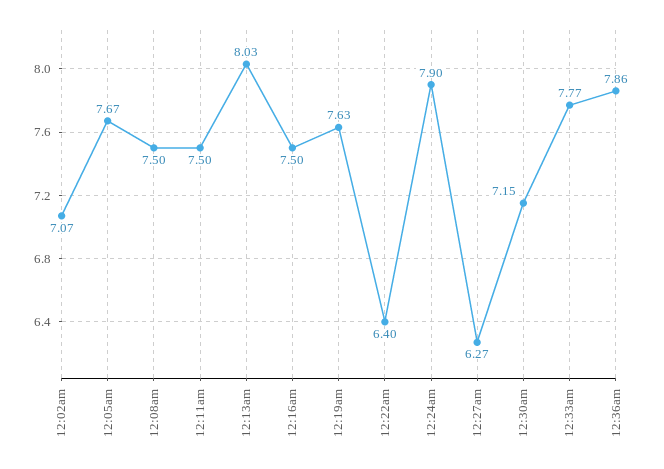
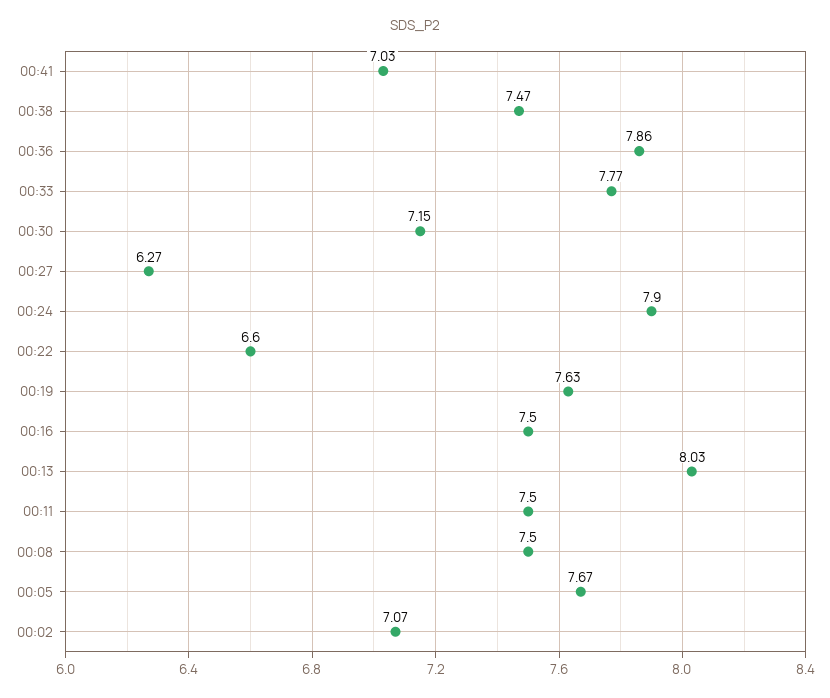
12:22am: 6.4 -> 6.6
00:41: none -> 7.03
00:38: none -> 7.47

